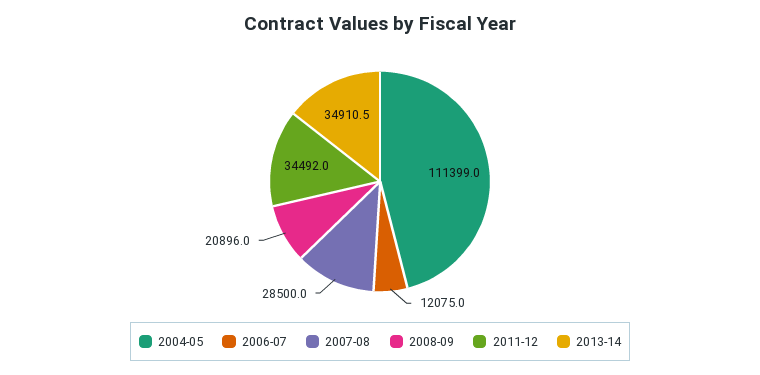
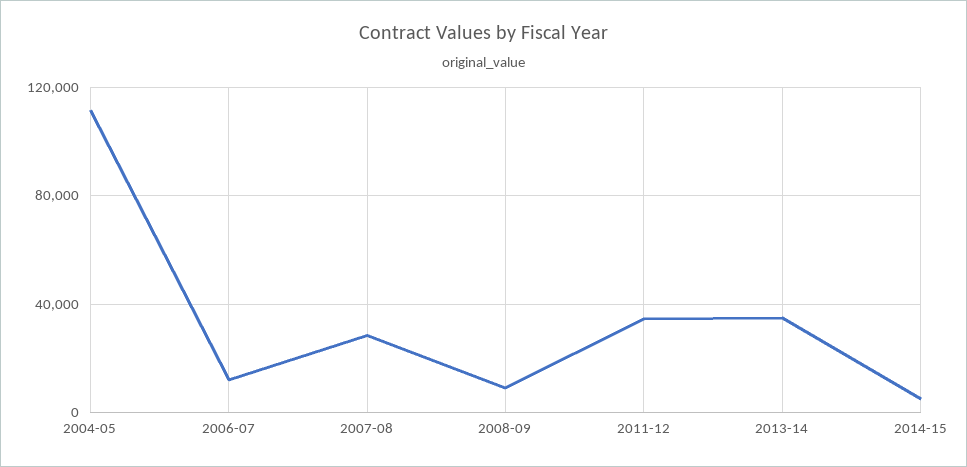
2008-09: 20896 -> 10000
2014-15: none -> 5000

